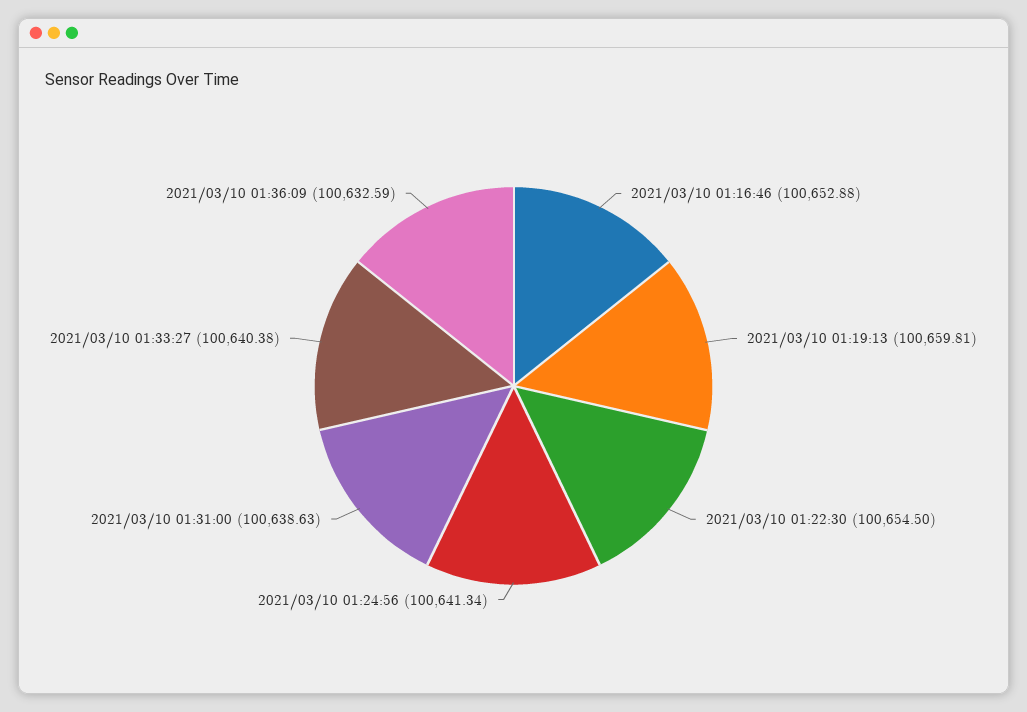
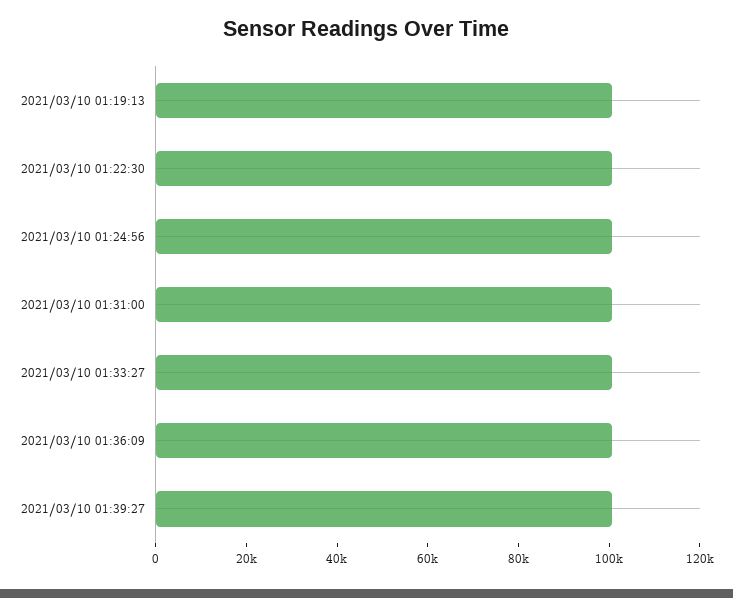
2021/03/10 01:16:46: 100652.88 -> none
2021/03/10 01:39:27: none -> 100000

